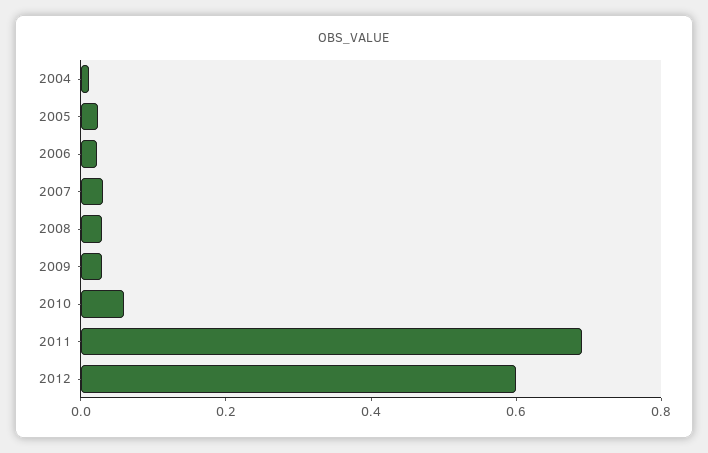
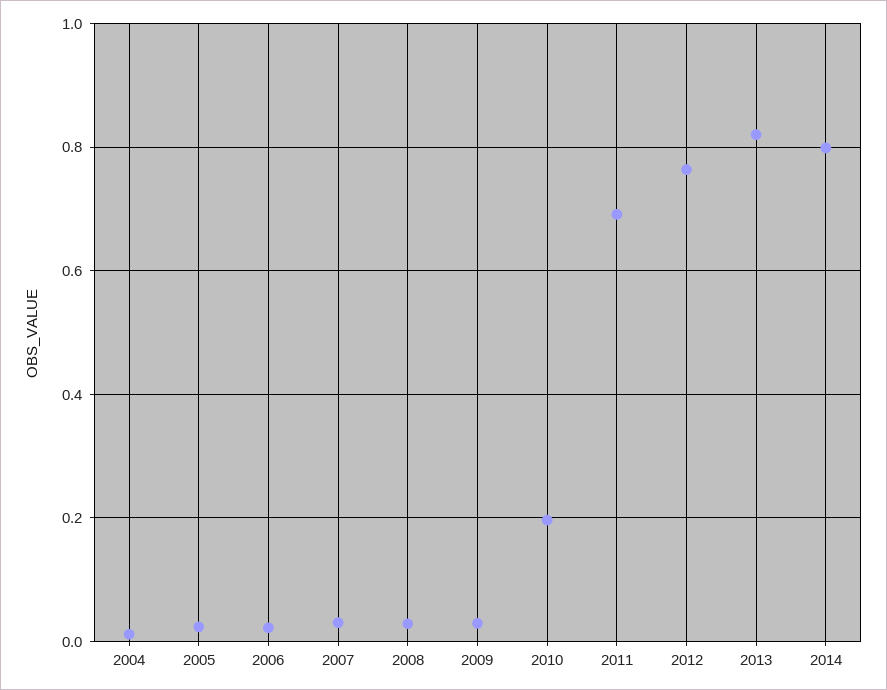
2010: 0.05 -> 0.2
2012: 0.6 -> 0.76
2013: none -> 0.82
2014: none -> 0.8

